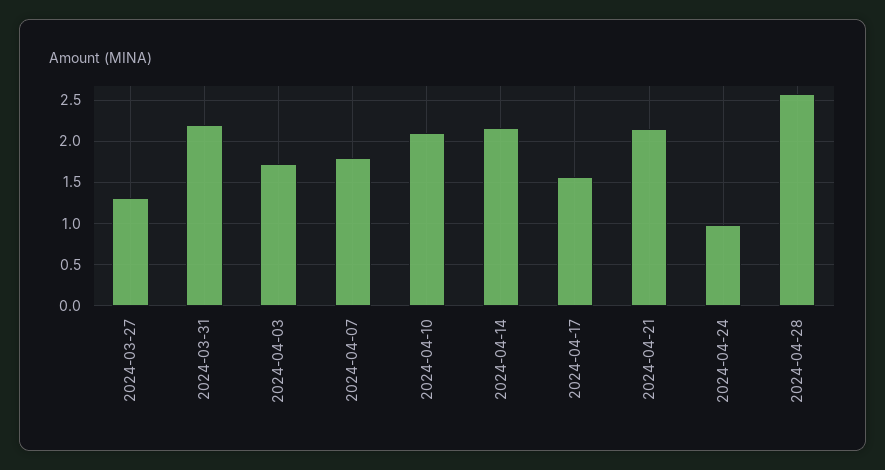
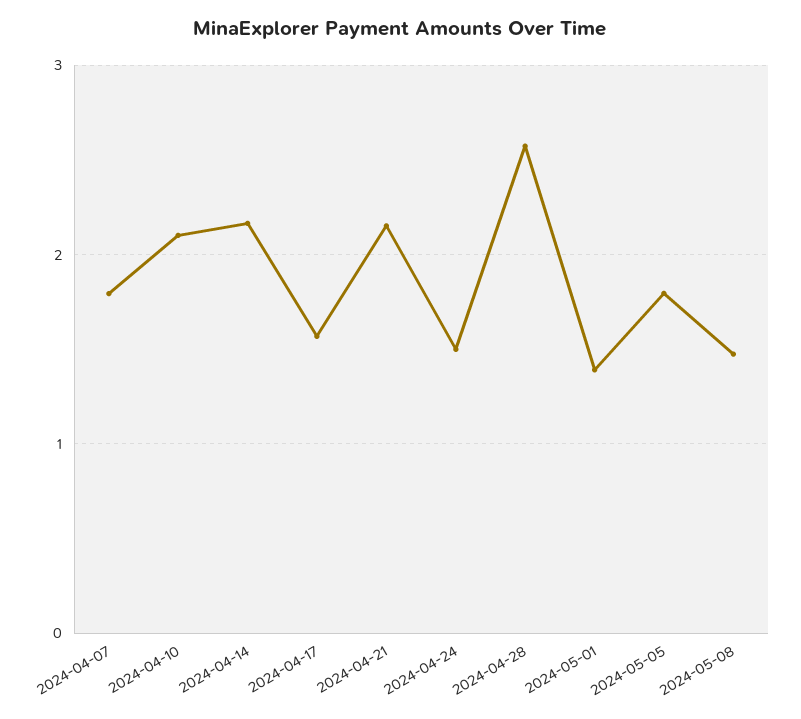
2024-03-27: 1.3 -> none
2024-03-31: 2.2 -> none
2024-04-03: 1.7 -> none
2024-04-24: 1 -> 1.5
2024-05-01: none -> 1.4
2024-05-05: none -> 1.8
2024-05-08: none -> 1.5

